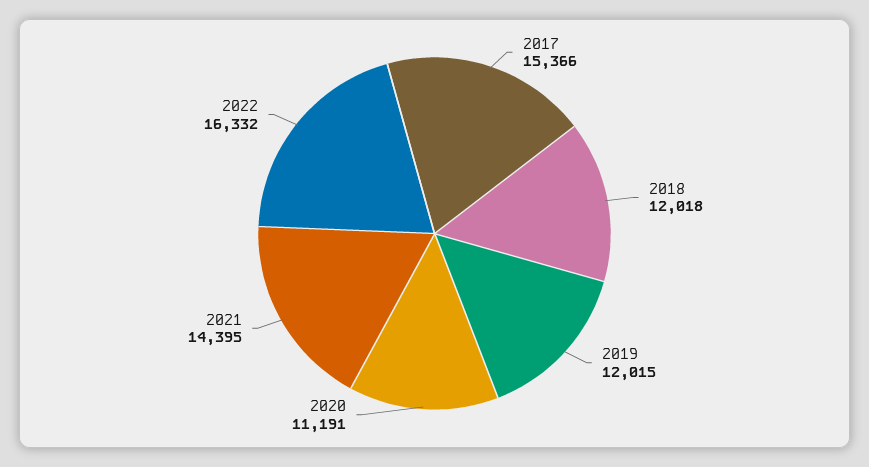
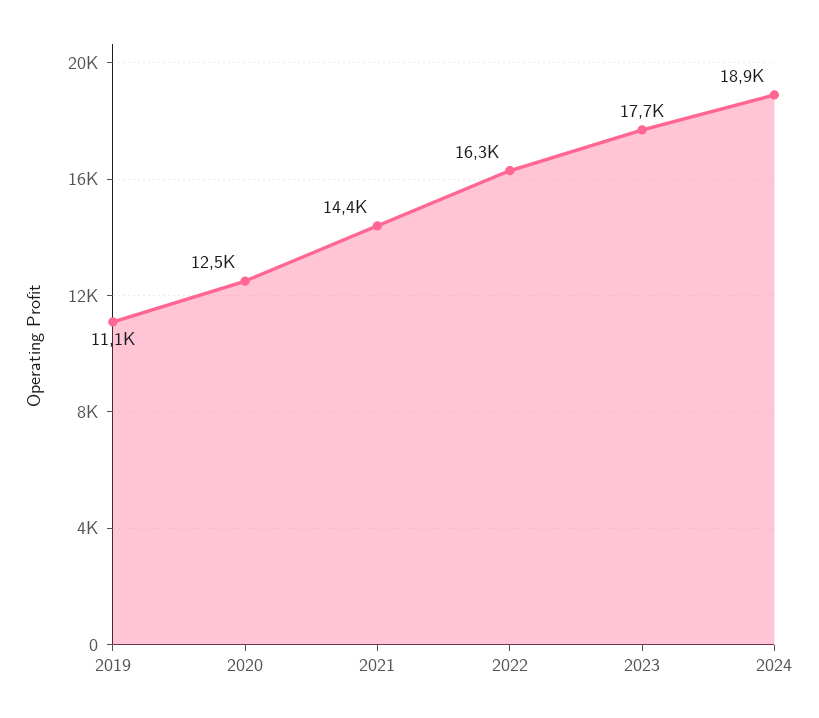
2017: 15366 -> none
2018: 12018 -> none
2019: 12015 -> 11100
2020: 11191 -> 12500
2023: none -> 17700
2024: none -> 18900

